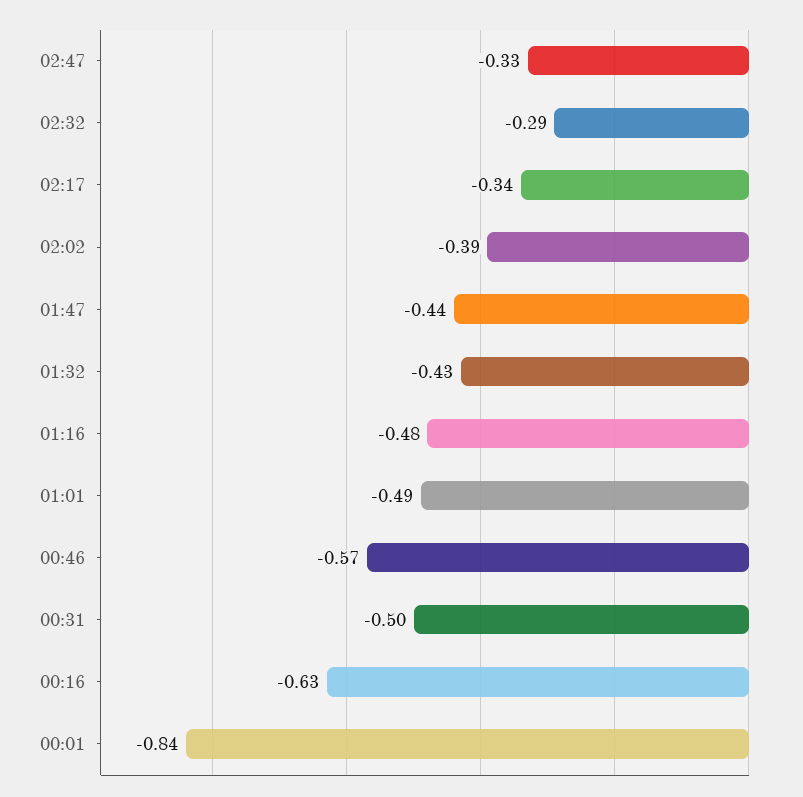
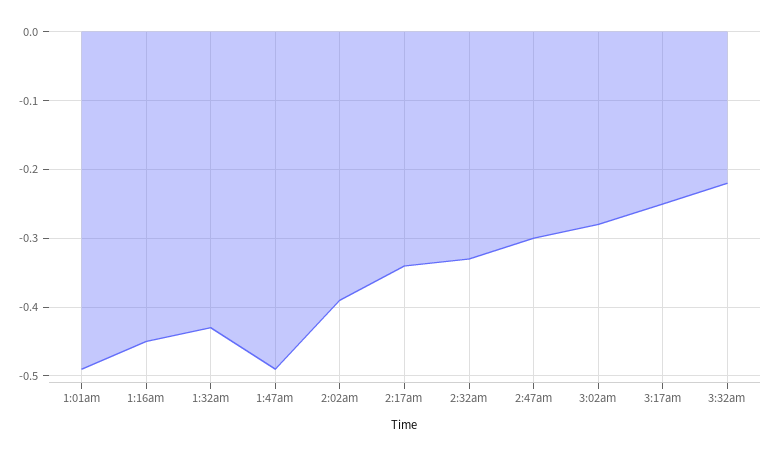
02:47: -0.33 -> -0.3
02:32: -0.29 -> -0.33
01:47: -0.44 -> -0.49
01:16: -0.48 -> -0.45
00:46: -0.57 -> none
00:31: -0.5 -> none
00:16: -0.63 -> none
00:01: -0.84 -> none
3:02am: none -> -0.28
3:17am: none -> -0.25
3:32am: none -> -0.22

